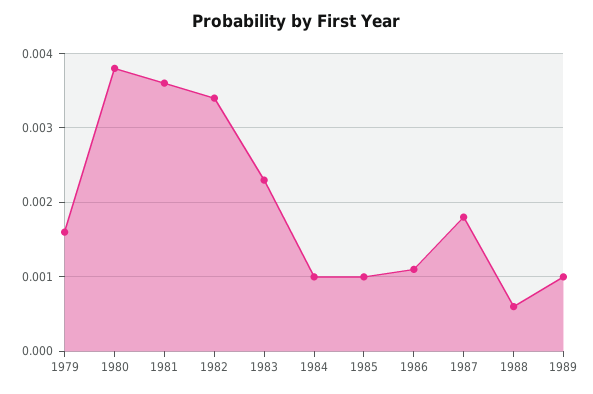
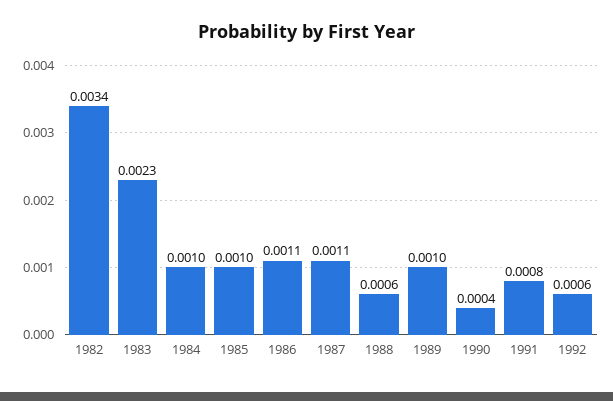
1979: 0.0016 -> none
1980: 0.0038 -> none
1981: 0.0036 -> none
1987: 0.0018 -> 0.0011
1990: none -> 0.0004
1991: none -> 0.0008
1992: none -> 0.0006

